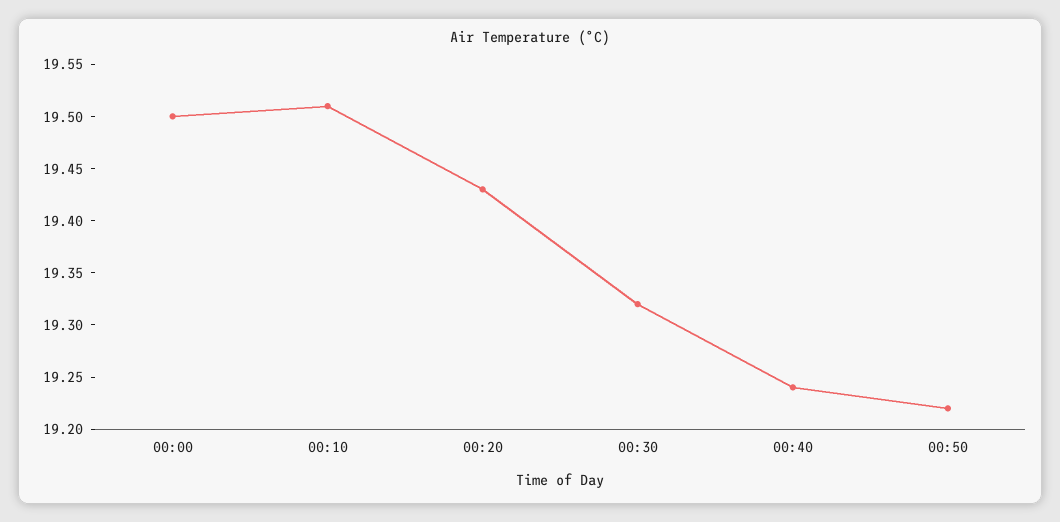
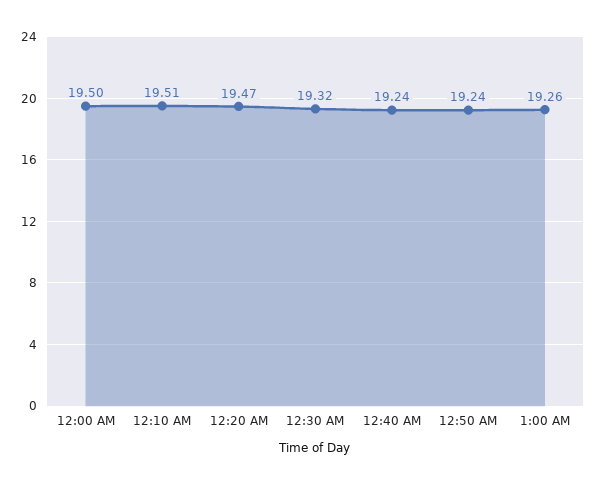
00:20: 19.43 -> 19.47
00:50: 19.22 -> 19.24
1:00 AM: none -> 19.26

